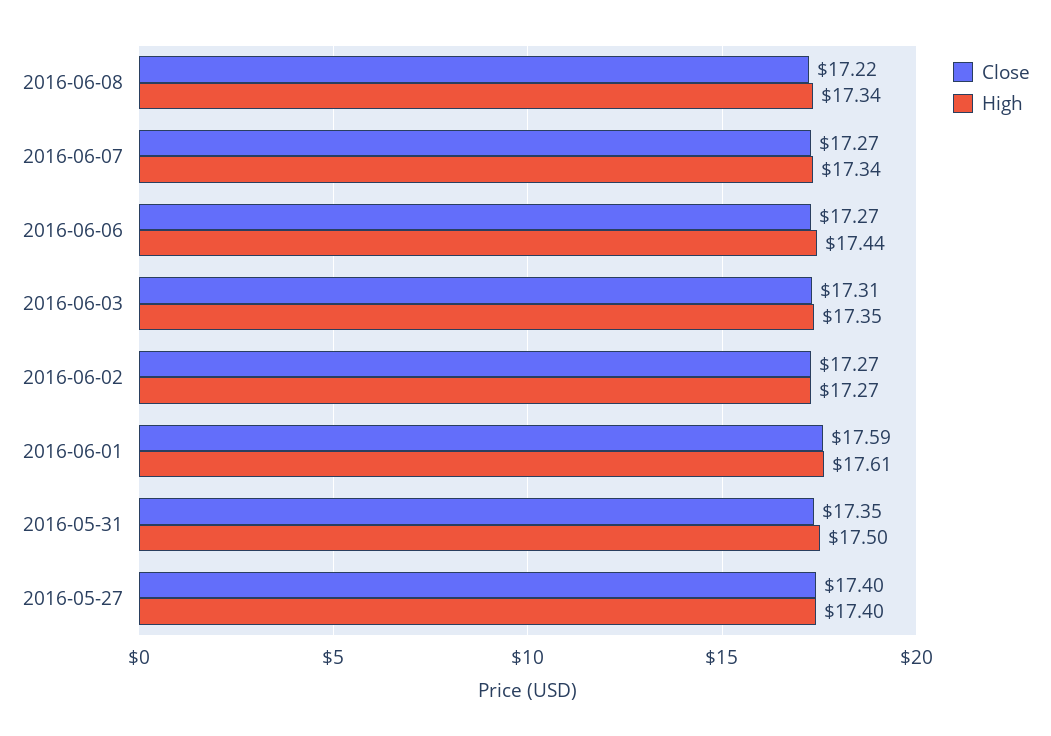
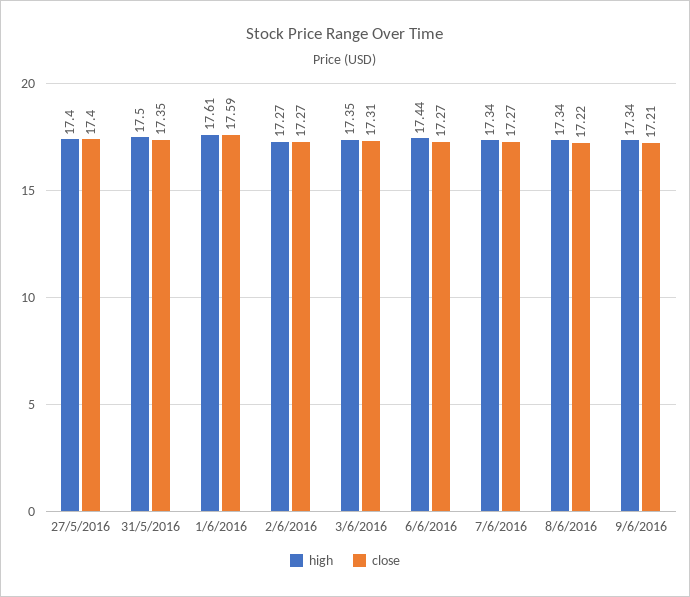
High, 9/6/2016: none -> 17.34
Close, 9/6/2016: none -> 17.21

